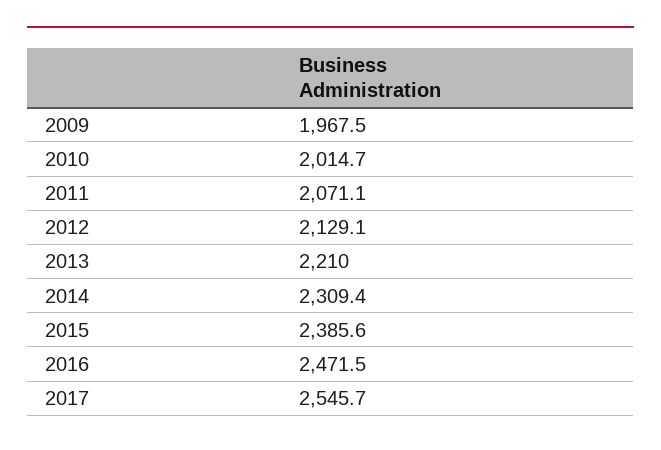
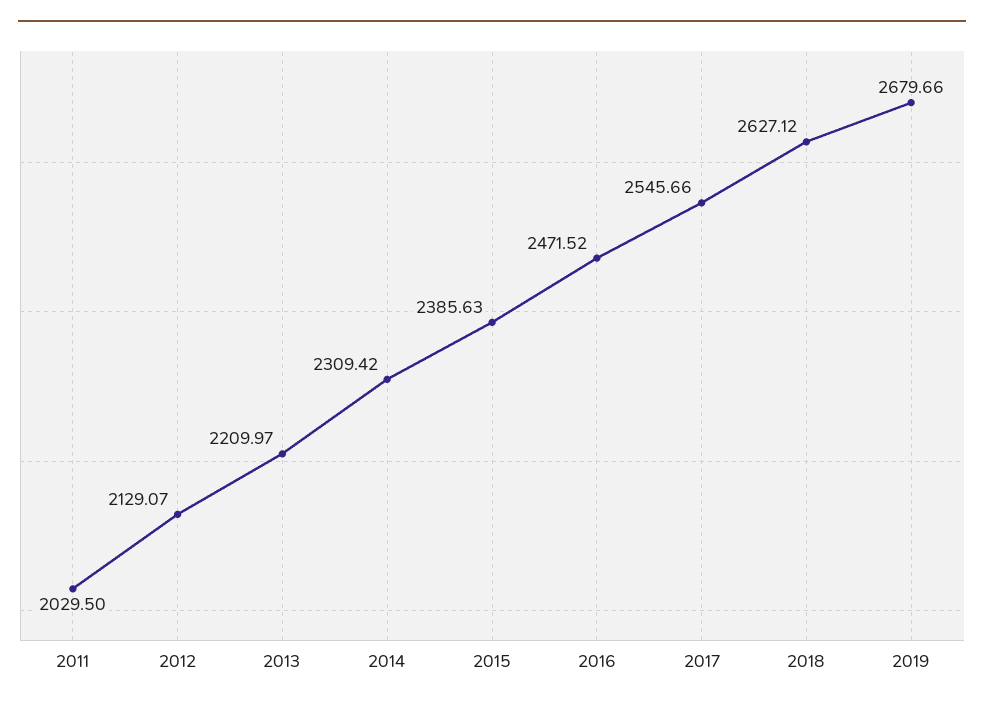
2009: 1967.5 -> none
2010: 2014.7 -> none
2011: 2071.1 -> 2029.5
2018: none -> 2627.12
2019: none -> 2679.66

